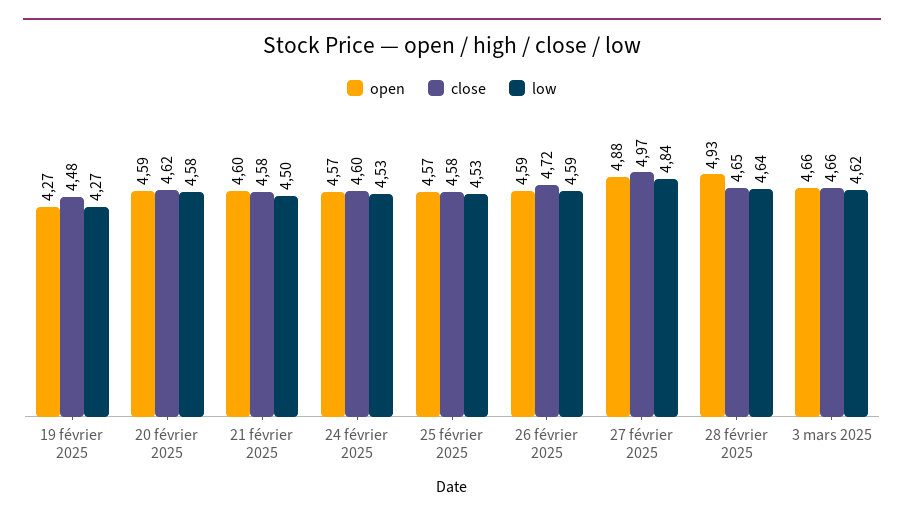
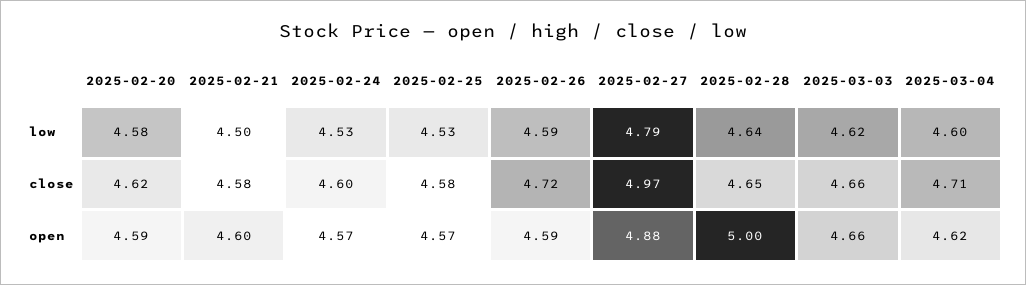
open, 19 février 2025: 4.27 -> none
close, 19 février 2025: 4.48 -> none
low, 19 février 2025: 4.27 -> none
low, 27 février 2025: 4.84 -> 4.79
open, 28 février 2025: 4.93 -> 5
low, 2025-03-04: none -> 4.6
close, 2025-03-04: none -> 4.71
open, 2025-03-04: none -> 4.62

